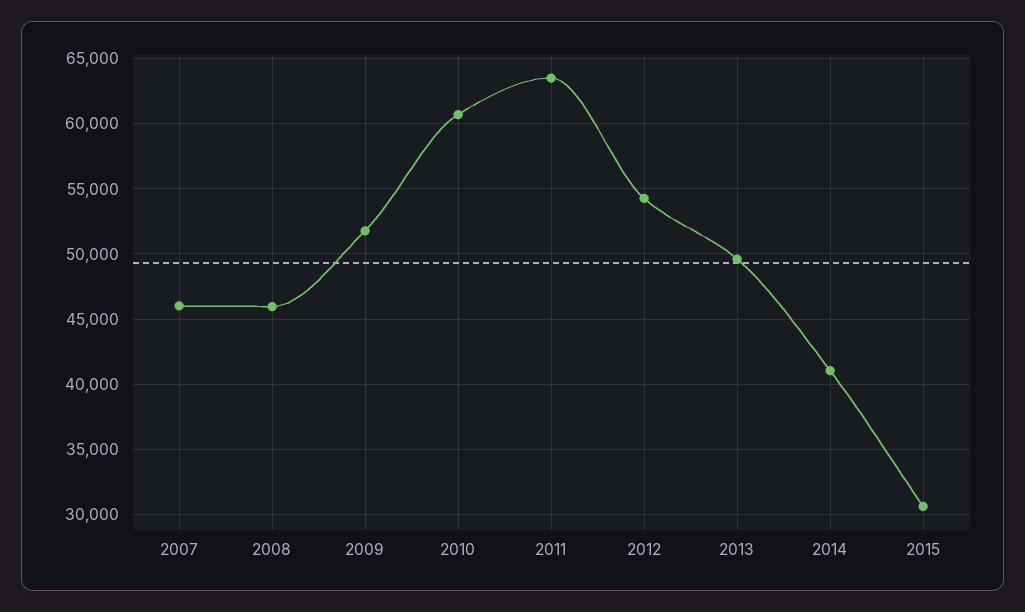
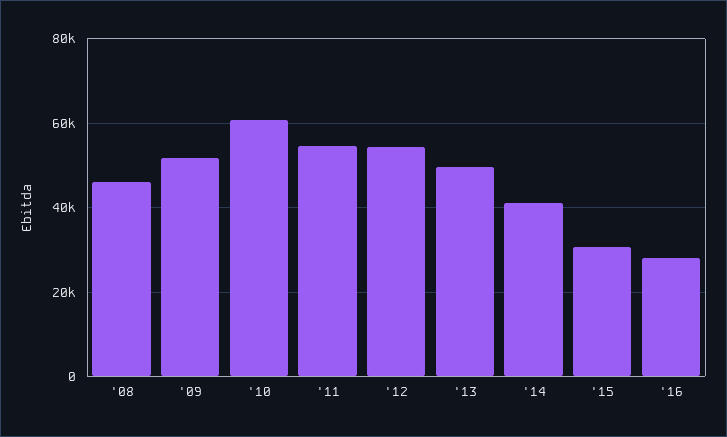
2007: 46000 -> none
2011: 63500 -> 54000
'16: none -> 28000

